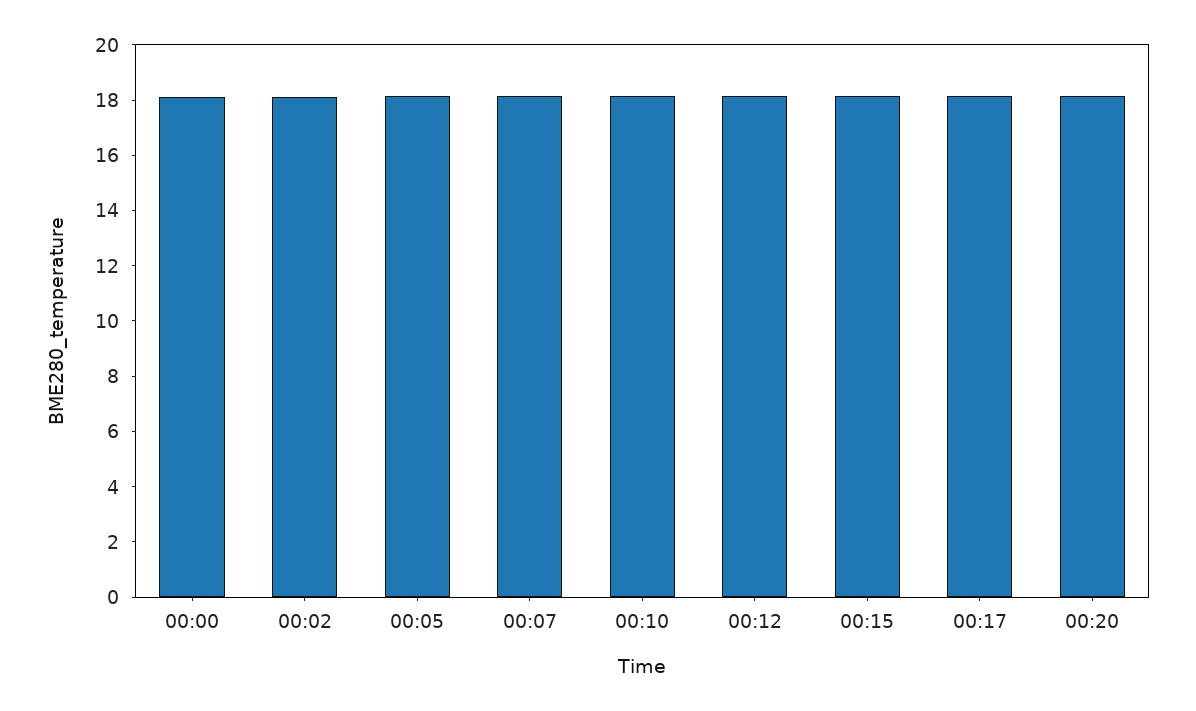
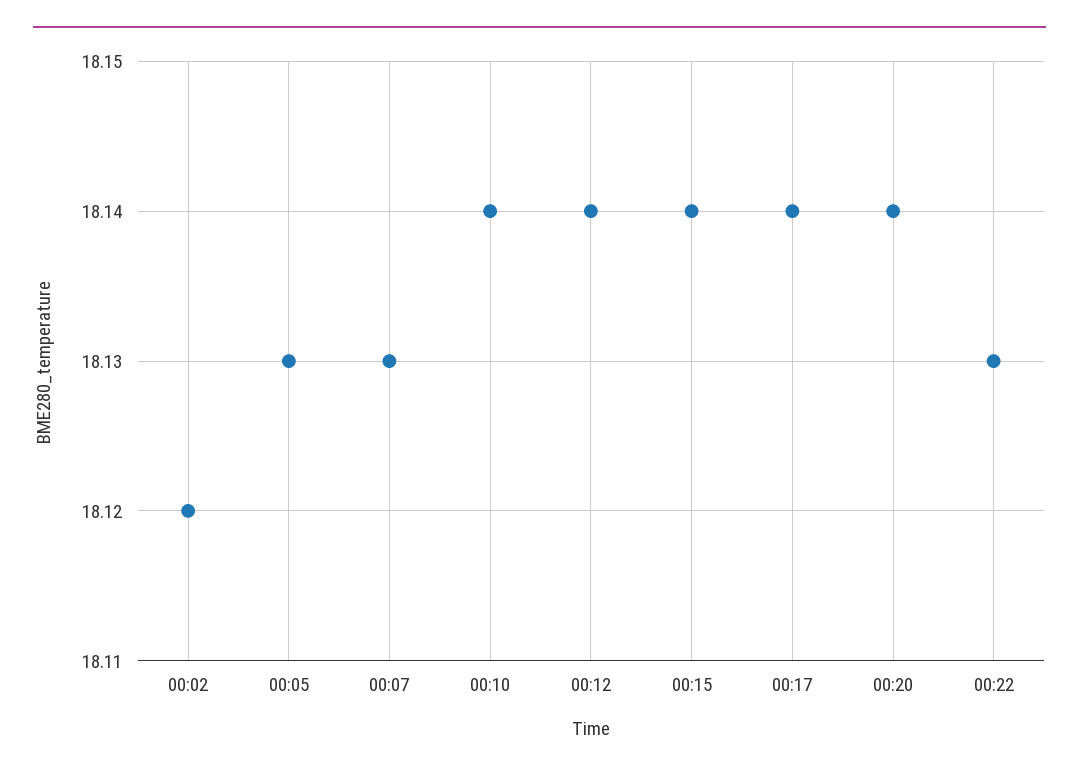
00:00: 18 -> none
00:22: none -> 18.13

